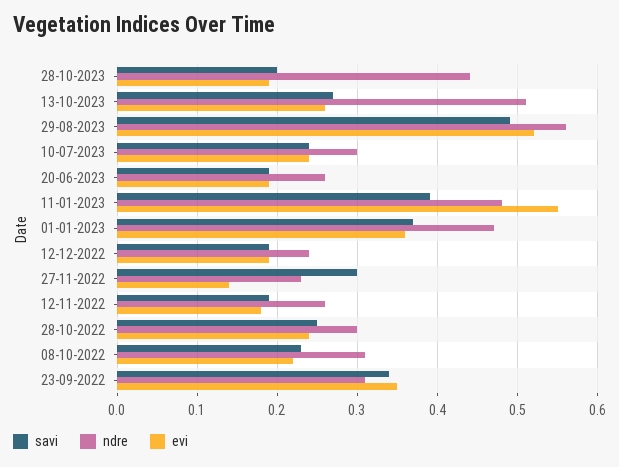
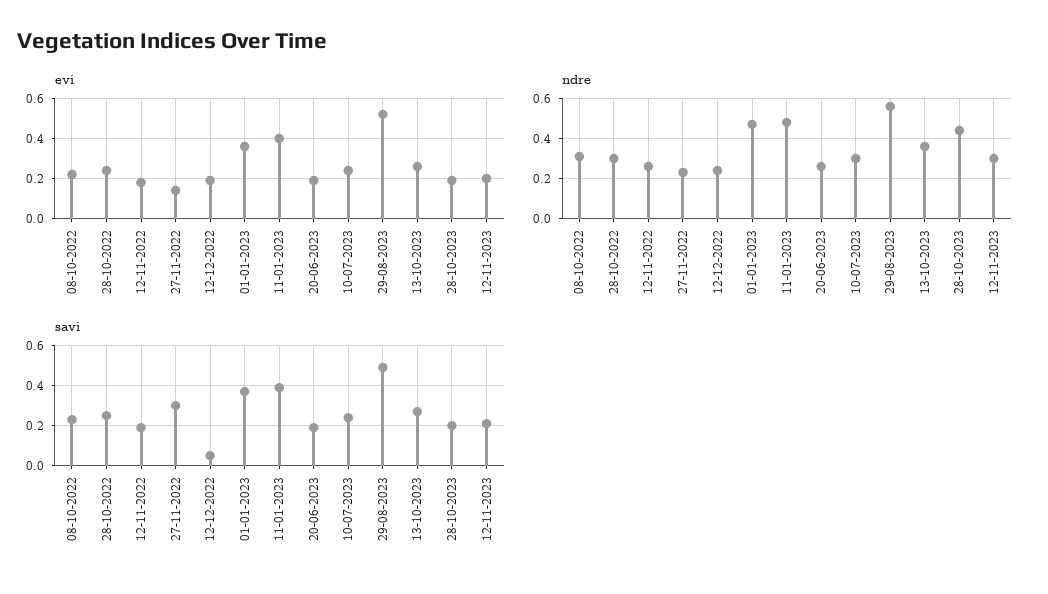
ndre, 13-10-2023: 0.51 -> 0.35
evi, 11-01-2023: 0.55 -> 0.4
savi, 12-12-2022: 0.19 -> 0.05
savi, 23-09-2022: 0.34 -> none
ndre, 23-09-2022: 0.31 -> none
evi, 23-09-2022: 0.35 -> none
evi, 12-11-2023: none -> 0.2
ndre, 12-11-2023: none -> 0.3
savi, 12-11-2023: none -> 0.2

